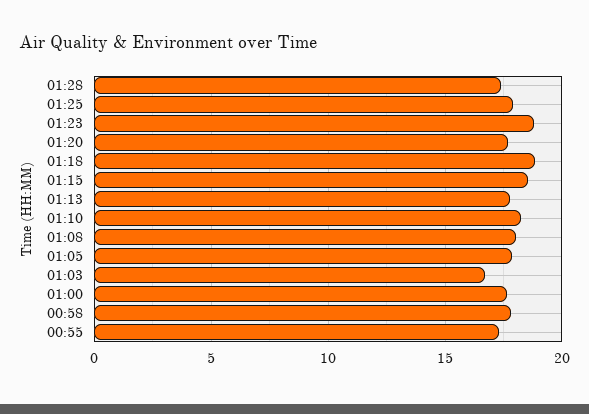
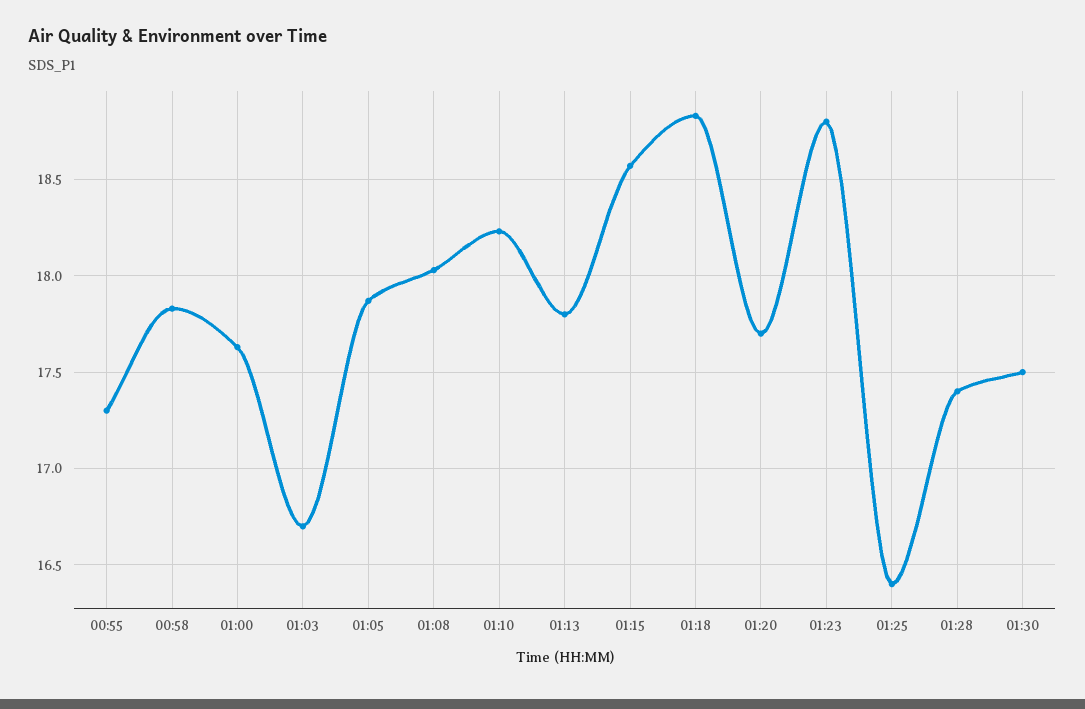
01:25: 18 -> 16.4
01:30: none -> 17.5

